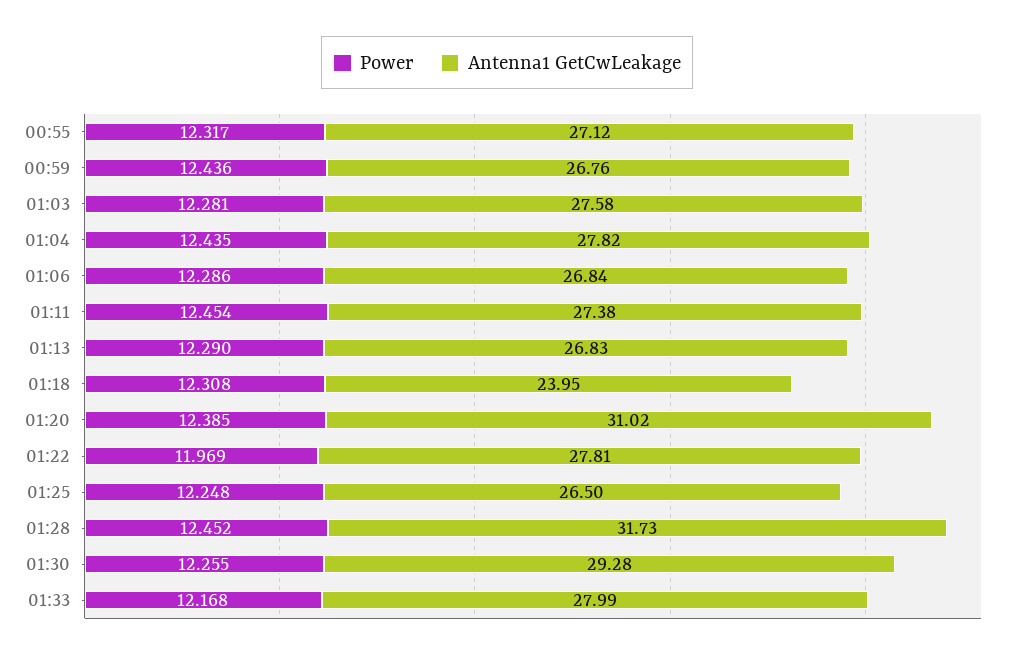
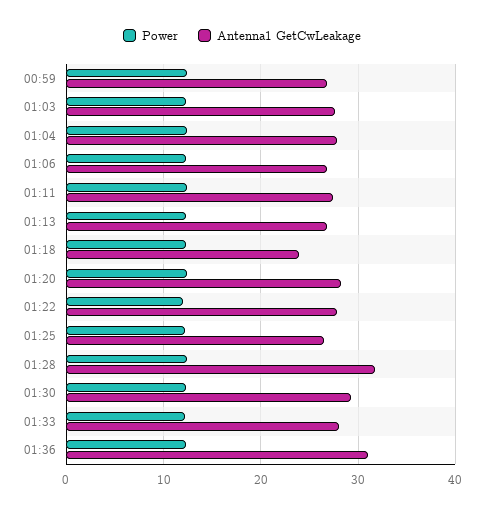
Power, 00:55: 12.317 -> none
Antenna1 GetCwLeakage, 00:55: 27.12 -> none
Antenna1 GetCwLeakage, 01:20: 31.02 -> 28
Power, 01:36: none -> 12
Antenna1 GetCwLeakage, 01:36: none -> 31

